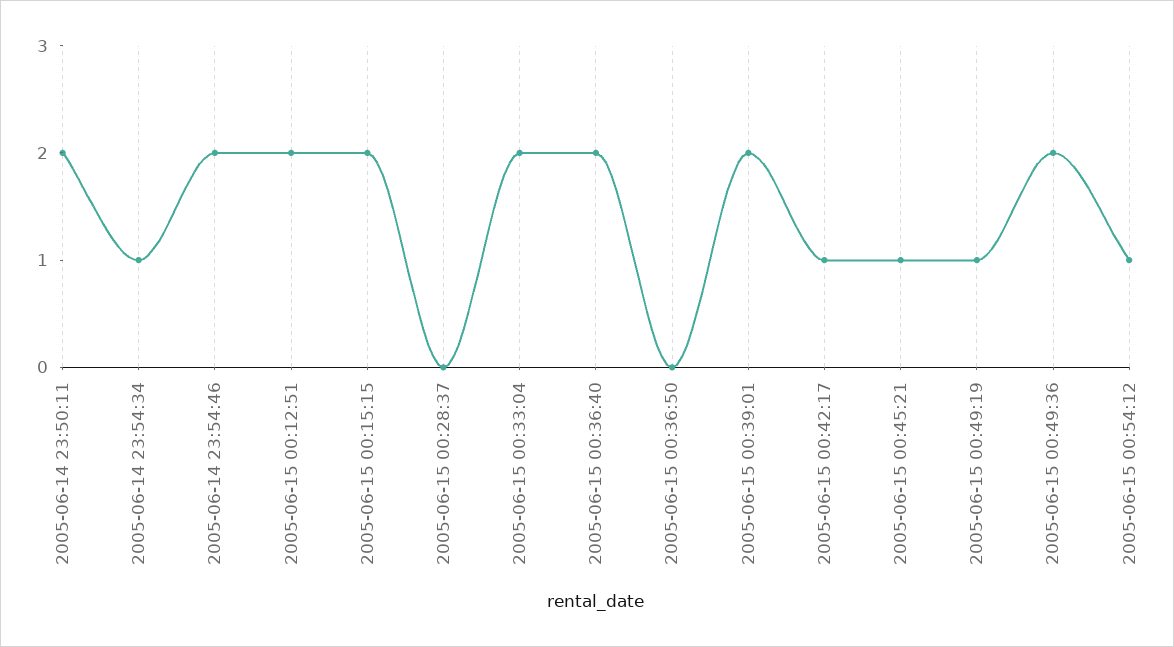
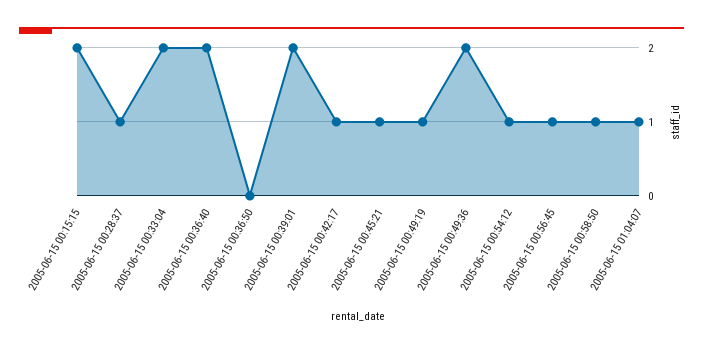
2005-06-14 23:50:11: 2 -> none
2005-06-14 23:54:34: 1 -> none
2005-06-14 23:54:46: 2 -> none
2005-06-15 00:12:51: 2 -> none
2005-06-15 00:28:37: 0 -> 1
2005-06-15 00:56:45: none -> 1
2005-06-15 00:58:50: none -> 1
2005-06-15 01:04:07: none -> 1

